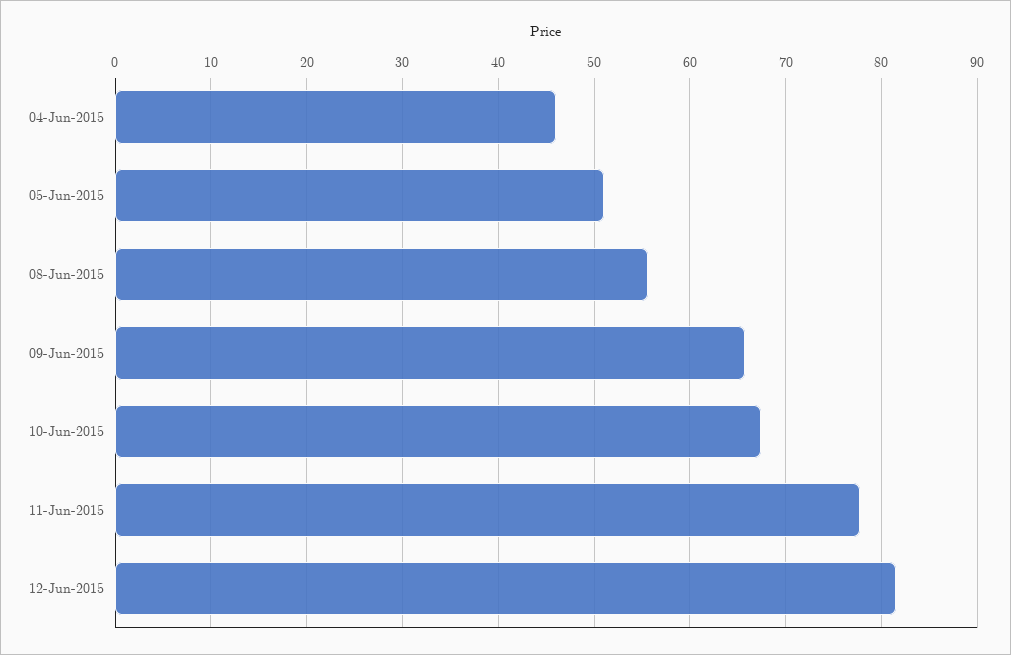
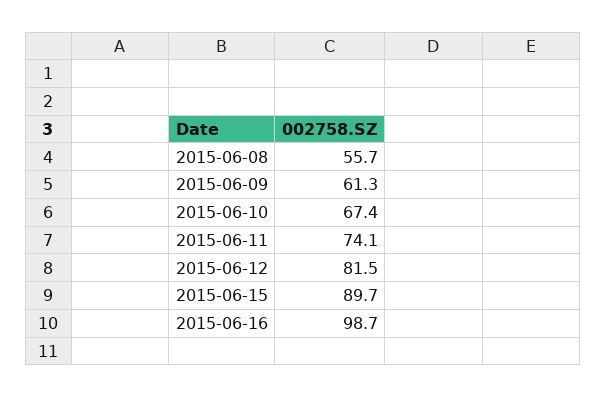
04-Jun-2015: 46 -> none
05-Jun-2015: 51 -> none
09-Jun-2015: 66 -> 61.3
11-Jun-2015: 78 -> 74.1
2015-06-15: none -> 89.7
2015-06-16: none -> 98.7

